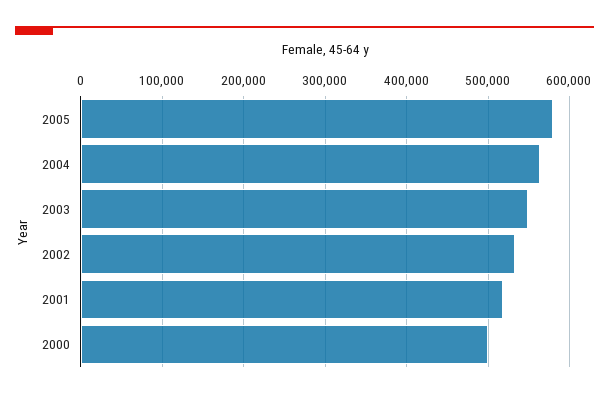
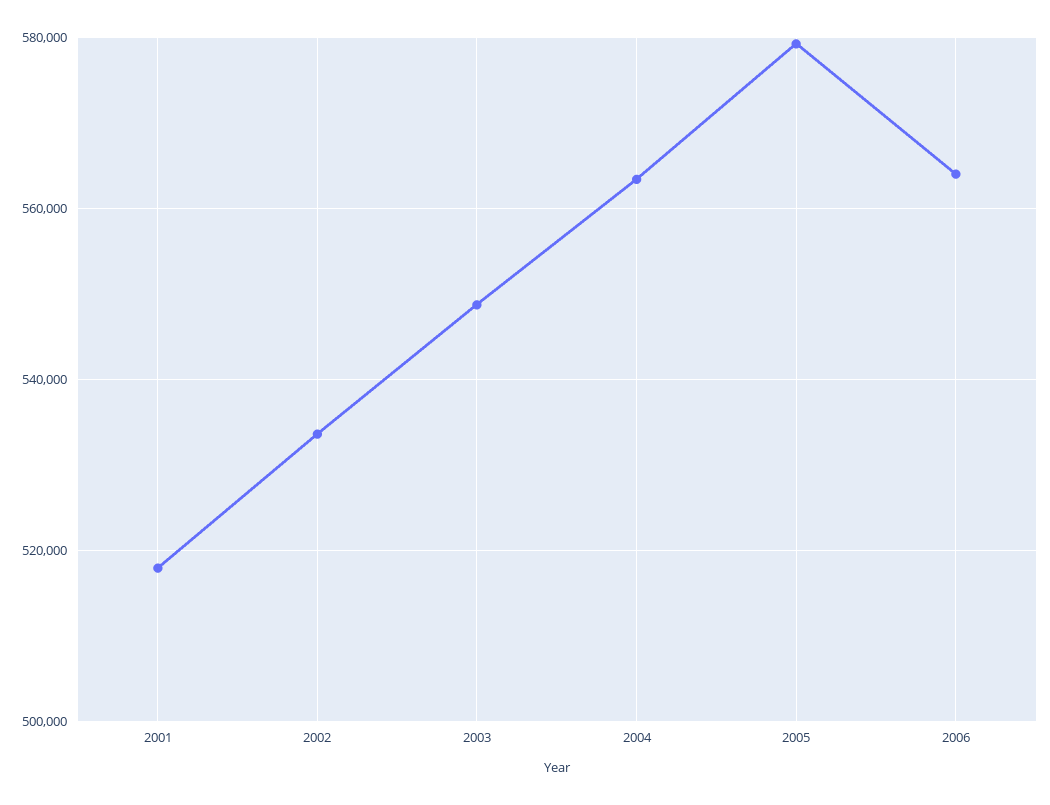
2000: 500000 -> none
2006: none -> 564000

